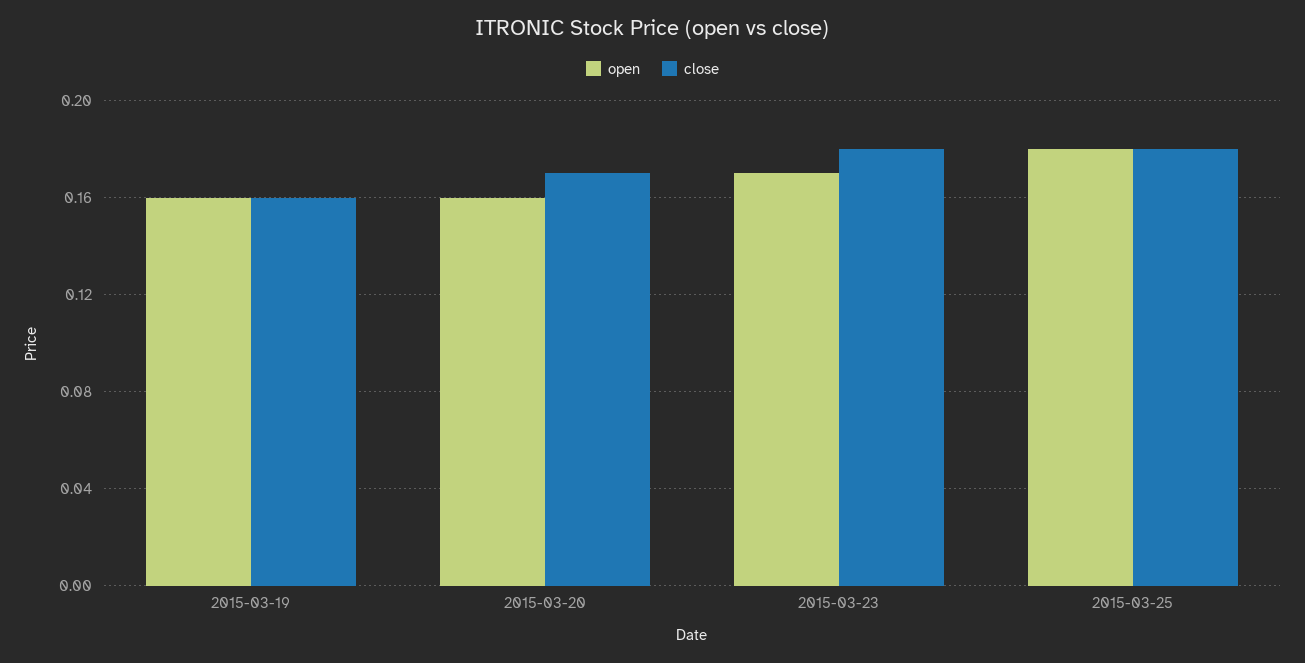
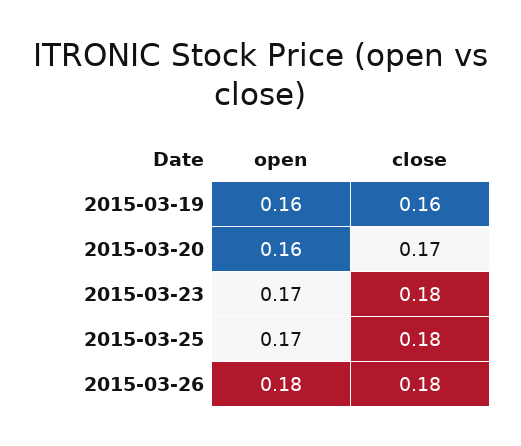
open, 2015-03-25: 0.18 -> 0.17
open, 2015-03-26: none -> 0.18
close, 2015-03-26: none -> 0.18

